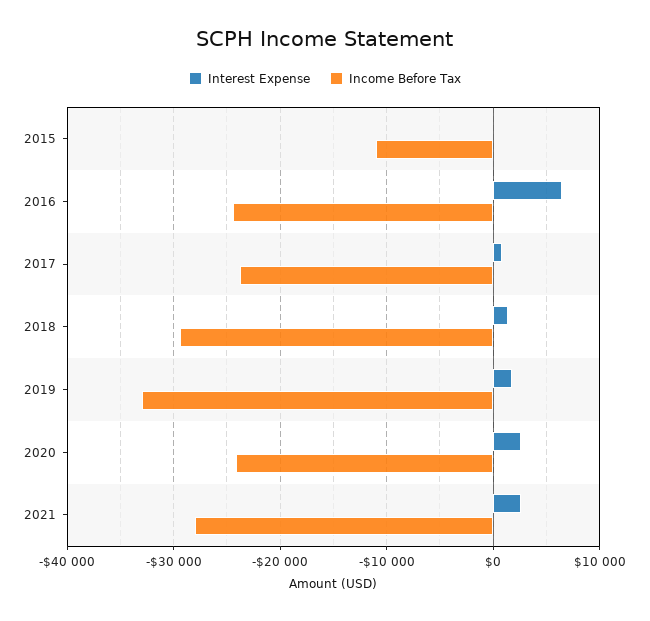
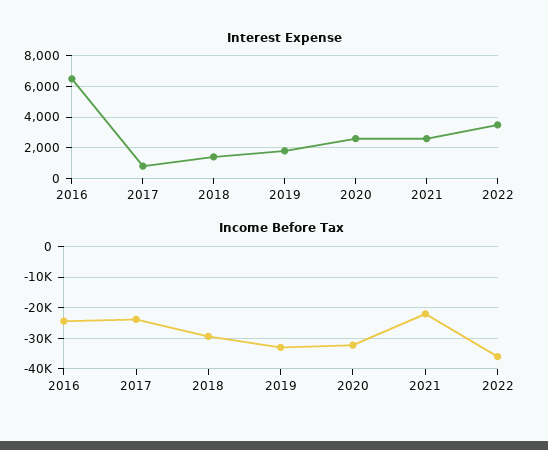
Interest Expense, 2015: 0 -> none
Income Before Tax, 2015: -11000 -> none
Income Before Tax, 2020: -24000 -> -32000
Income Before Tax, 2021: -28000 -> -22000
Interest Expense, 2022: none -> 3500
Income Before Tax, 2022: none -> -36000

